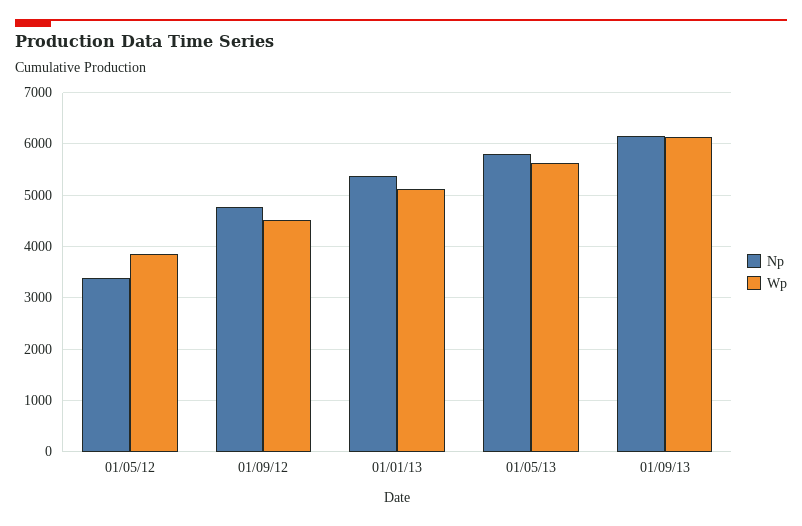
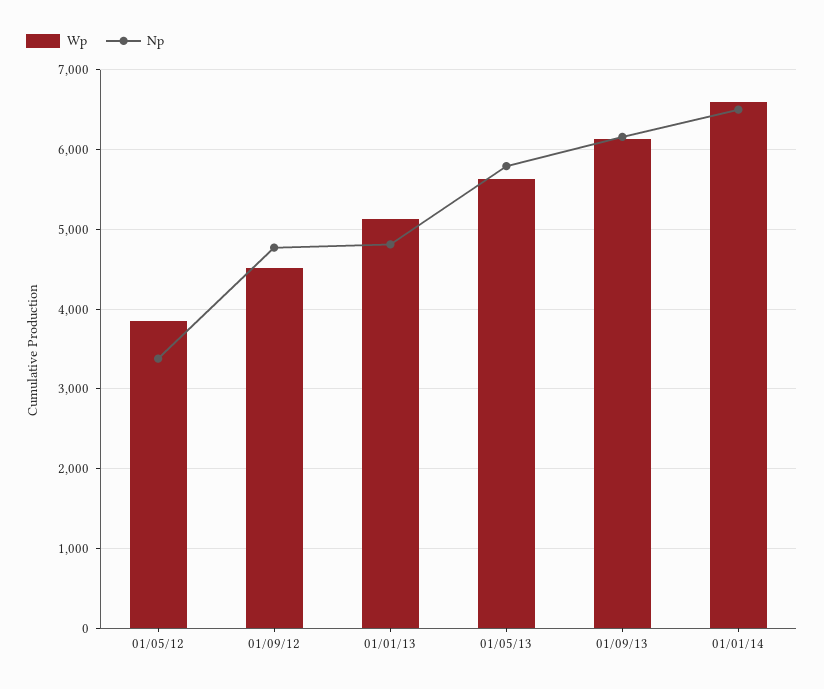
Np, 01/01/13: 5400 -> 4800
Wp, 01/01/14: none -> 6600
Np, 01/01/14: none -> 6500

